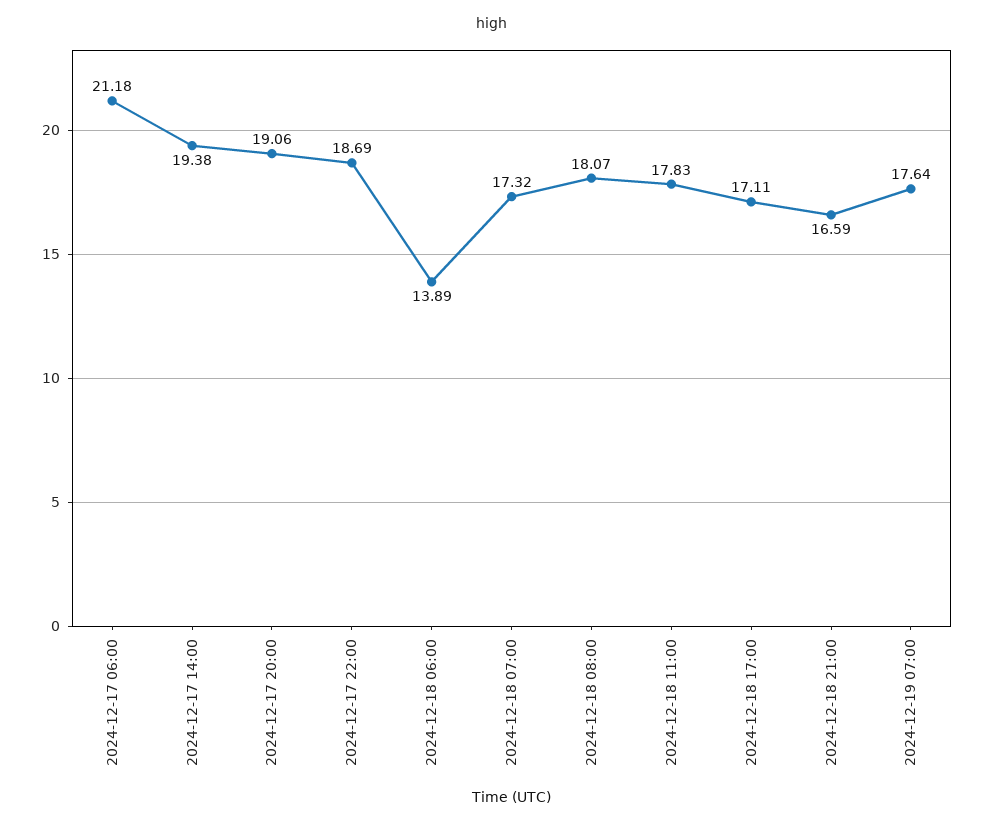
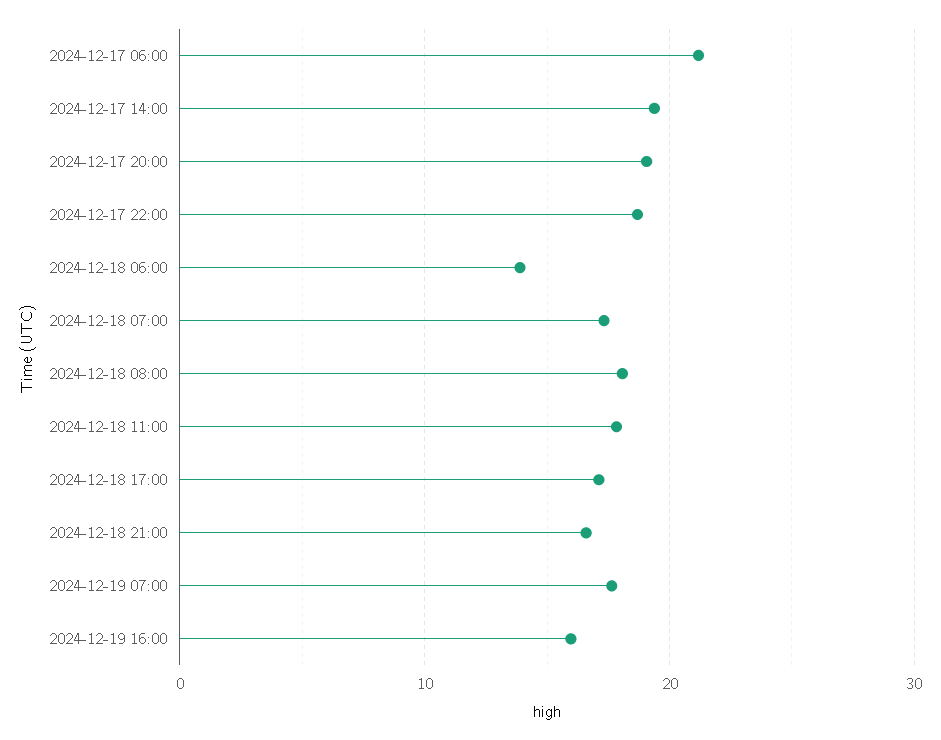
2024-12-19 16:00: none -> 16

